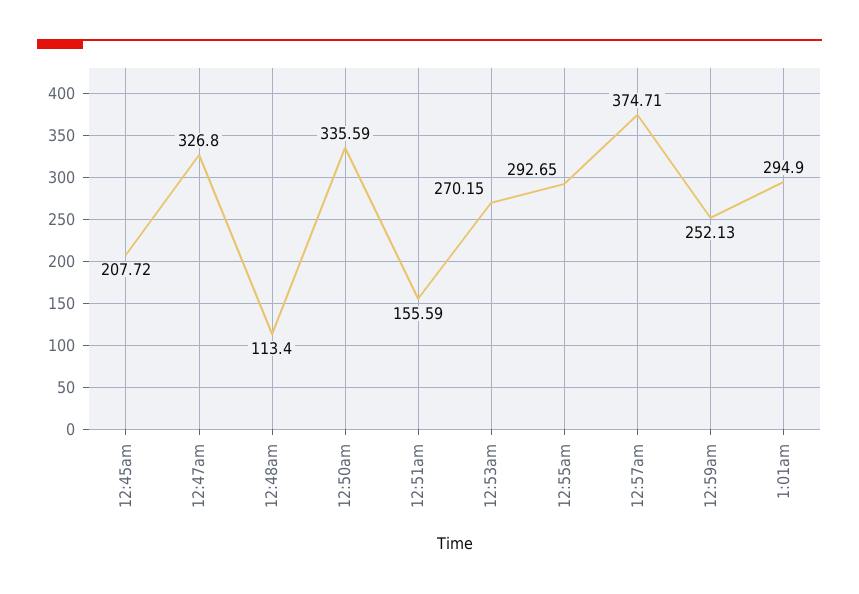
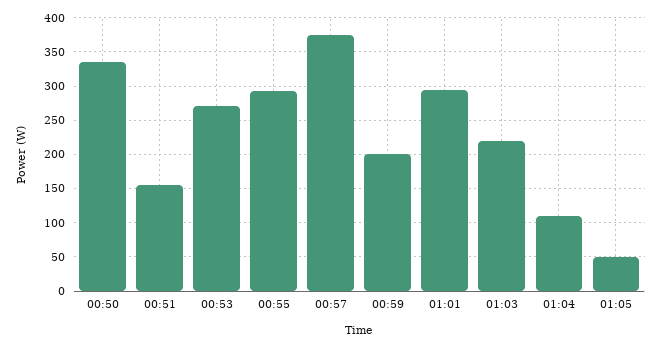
12:45am: 207.72 -> none
12:47am: 326.8 -> none
12:48am: 113.4 -> none
12:59am: 252.13 -> 200
01:03: none -> 220
01:04: none -> 110
01:05: none -> 50

